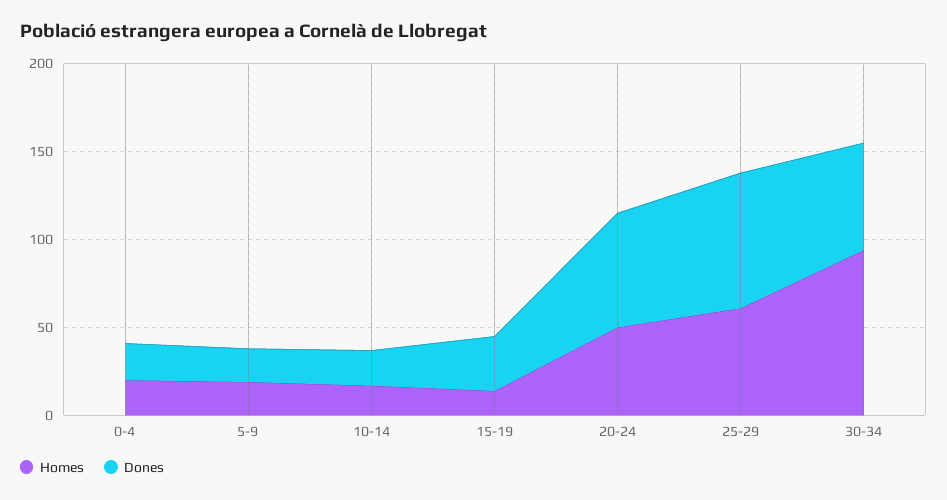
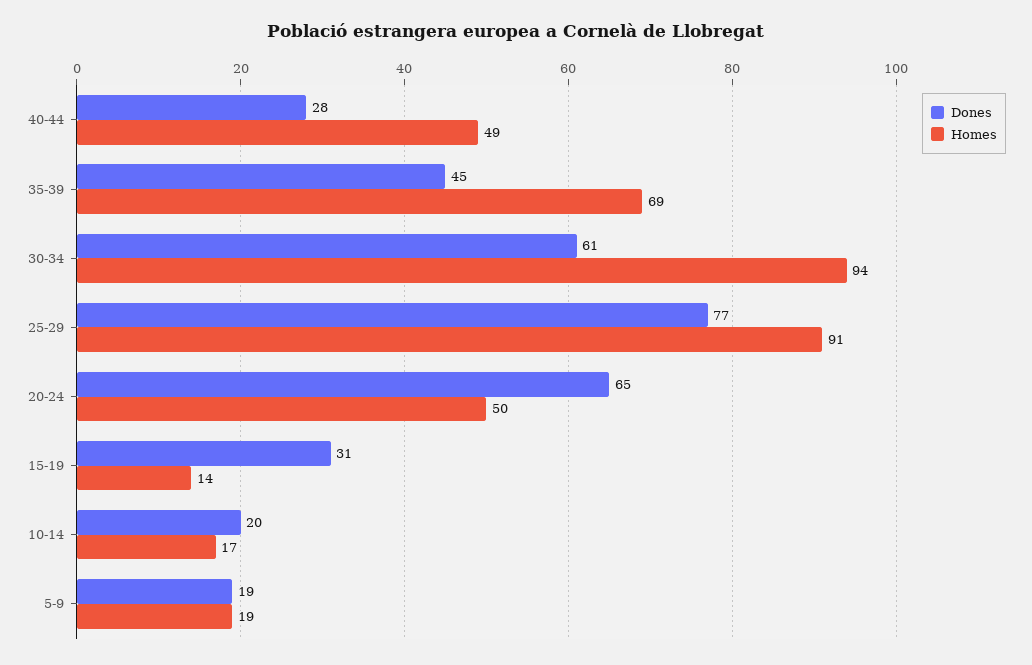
Homes, 0-4: 20 -> none
Dones, 0-4: 20 -> none
Homes, 25-29: 60 -> 91
Dones, 40-44: none -> 28
Homes, 40-44: none -> 49
Dones, 35-39: none -> 45
Homes, 35-39: none -> 69

